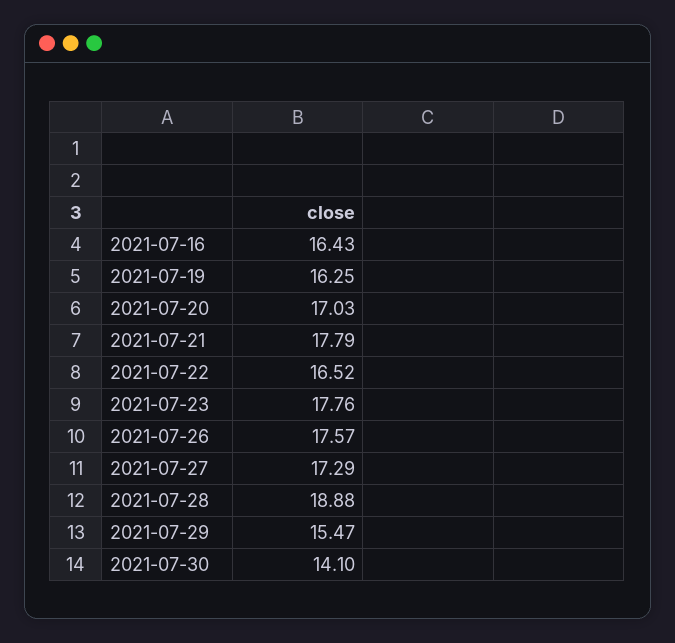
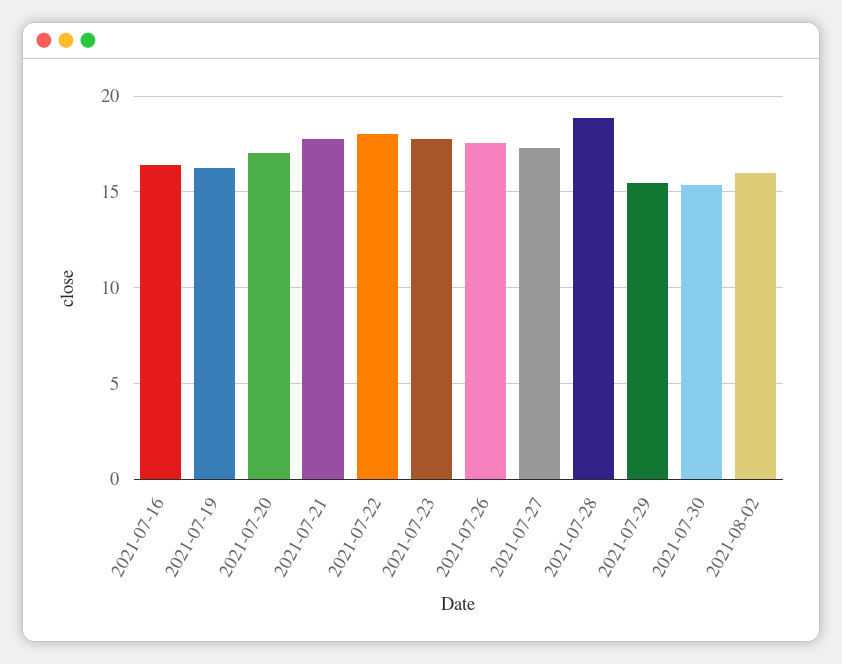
2021-07-22: 16.52 -> 18
2021-07-30: 14.1 -> 15.5
2021-08-02: none -> 16

